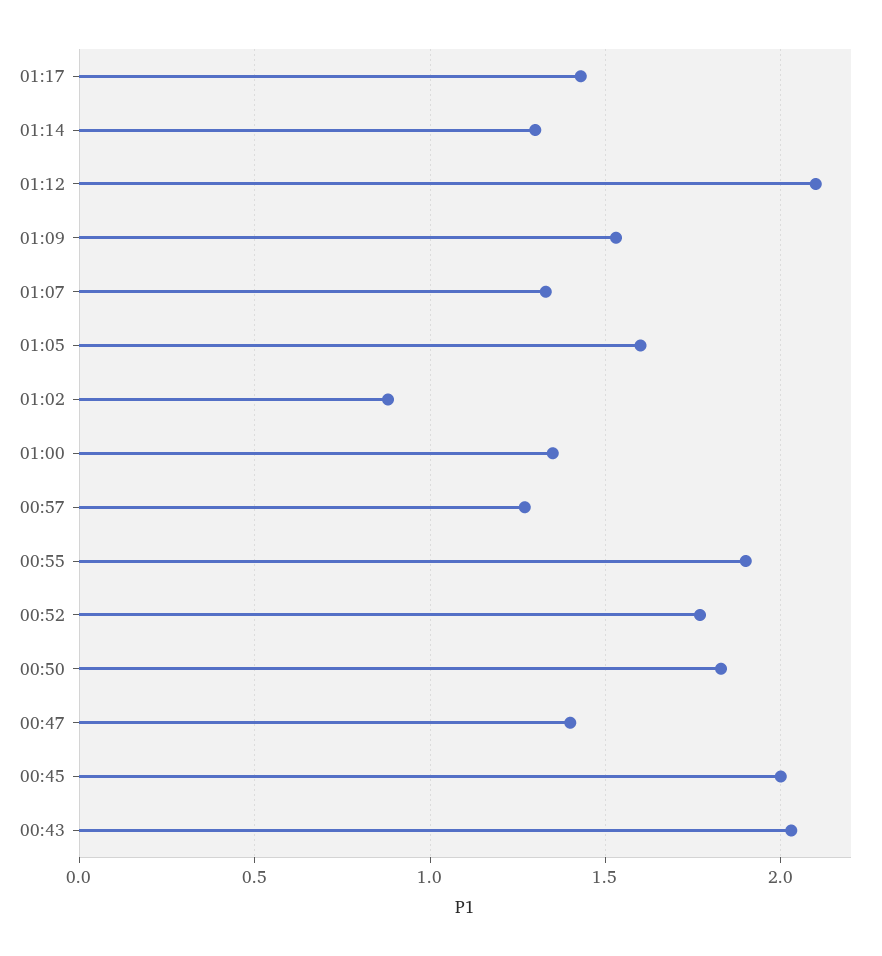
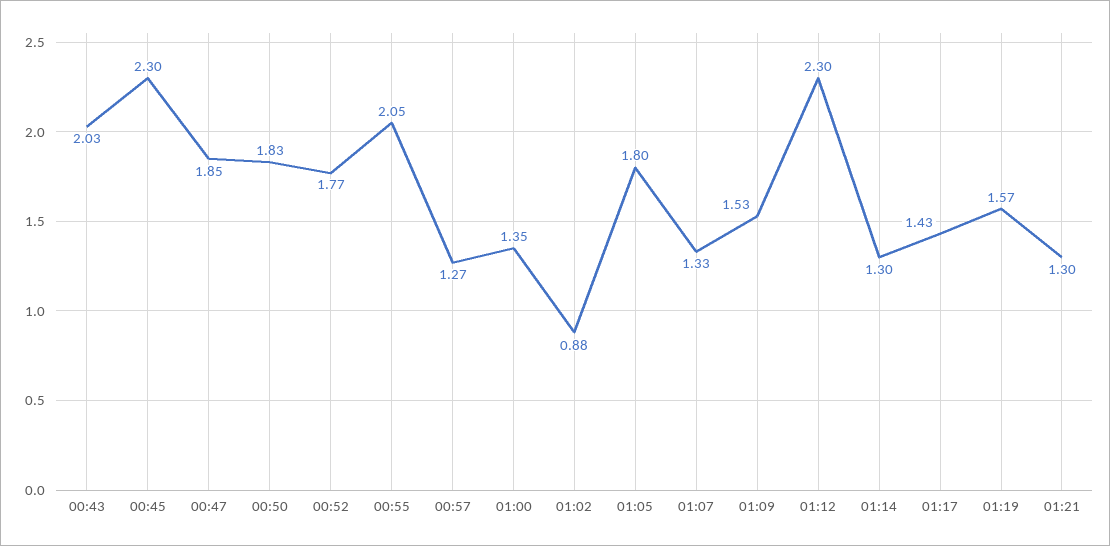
01:12: 2.1 -> 2.3
01:05: 1.6 -> 1.8
00:55: 1.9 -> 2.05
00:47: 1.4 -> 1.85
00:45: 2 -> 2.3
01:19: none -> 1.57
01:21: none -> 1.3

